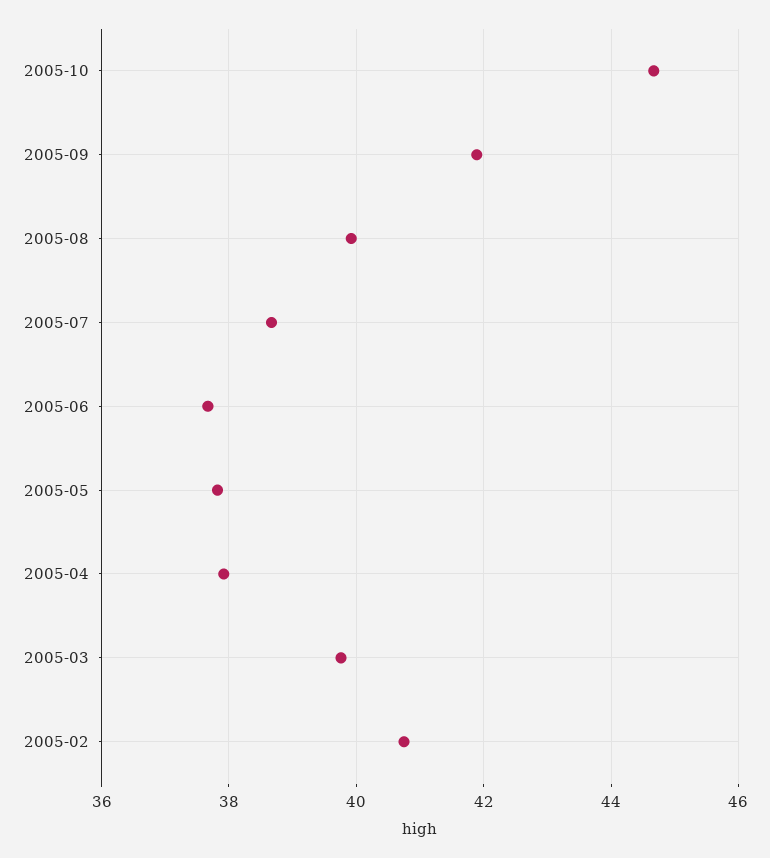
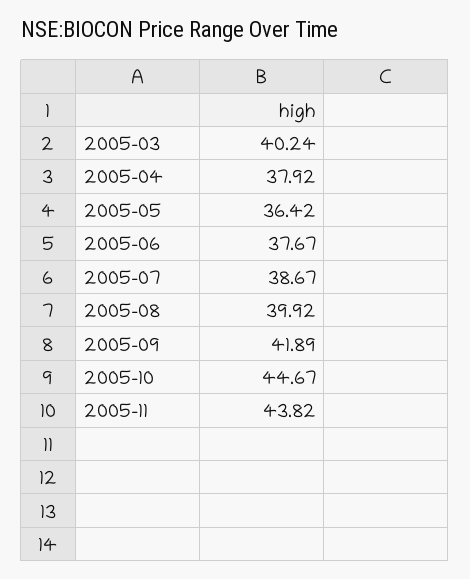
2005-05: 37.8 -> 36.42
2005-03: 39.8 -> 40.24
2005-02: 40.8 -> none
2005-11: none -> 43.82

